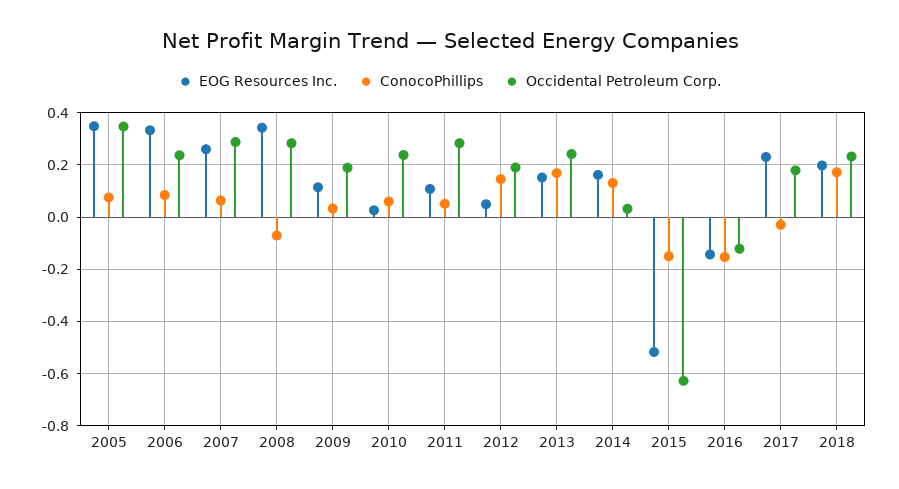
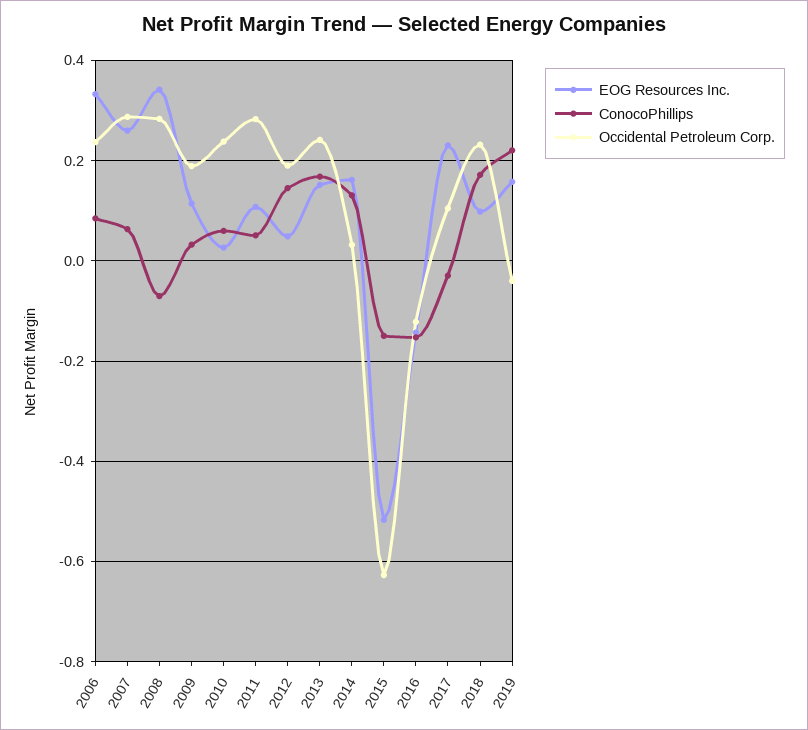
EOG Resources Inc., 2005: 0.35 -> none
ConocoPhillips, 2005: 0.075 -> none
Occidental Petroleum Corp., 2005: 0.35 -> none
Occidental Petroleum Corp., 2017: 0.175 -> 0.1
EOG Resources Inc., 2018: 0.2 -> 0.1
EOG Resources Inc., 2019: none -> 0.16
ConocoPhillips, 2019: none -> 0.22
Occidental Petroleum Corp., 2019: none -> -0.04

